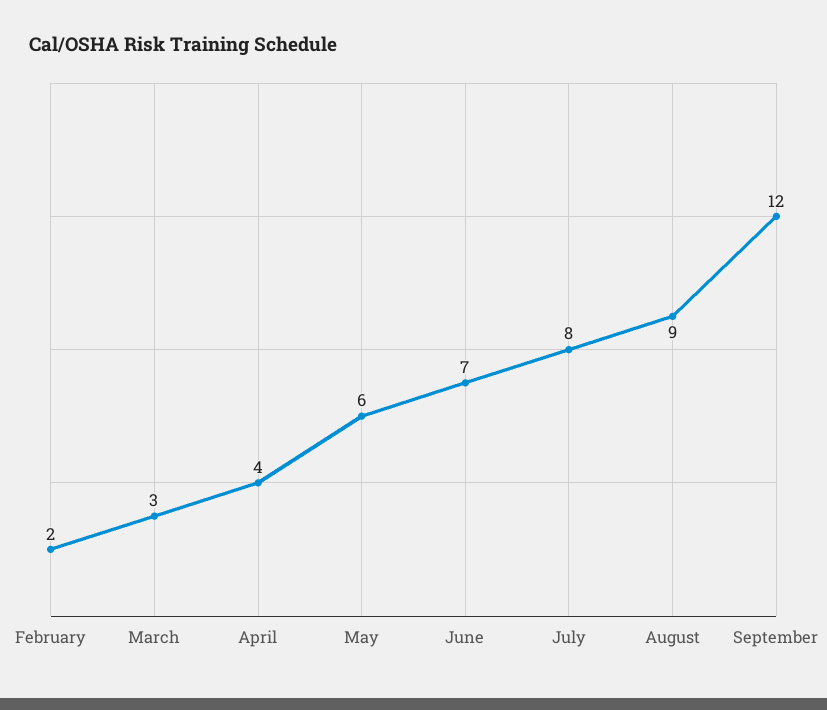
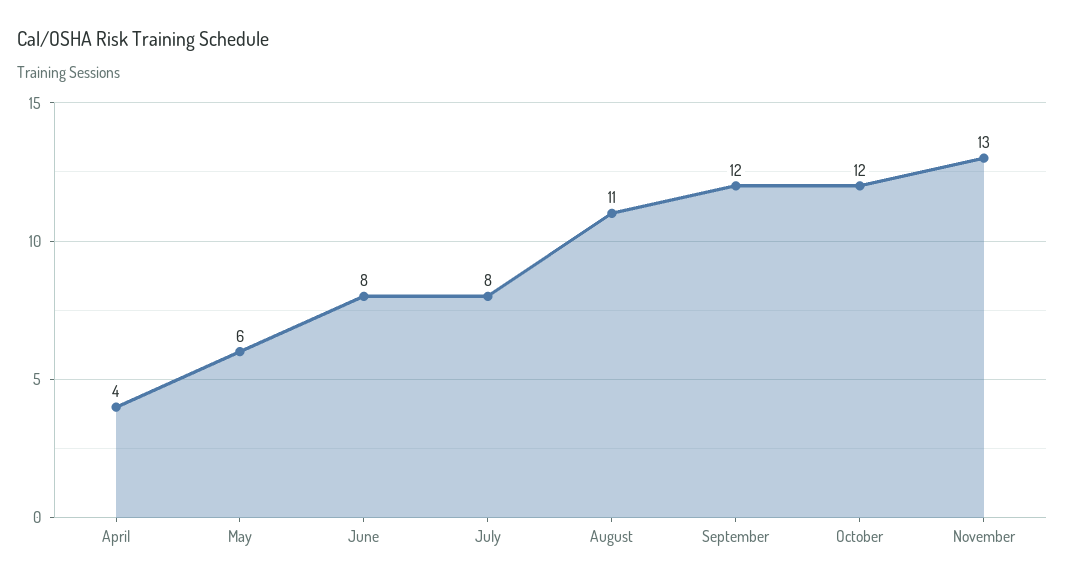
February: 2 -> none
March: 3 -> none
June: 7 -> 8
August: 9 -> 11
October: none -> 12
November: none -> 13

